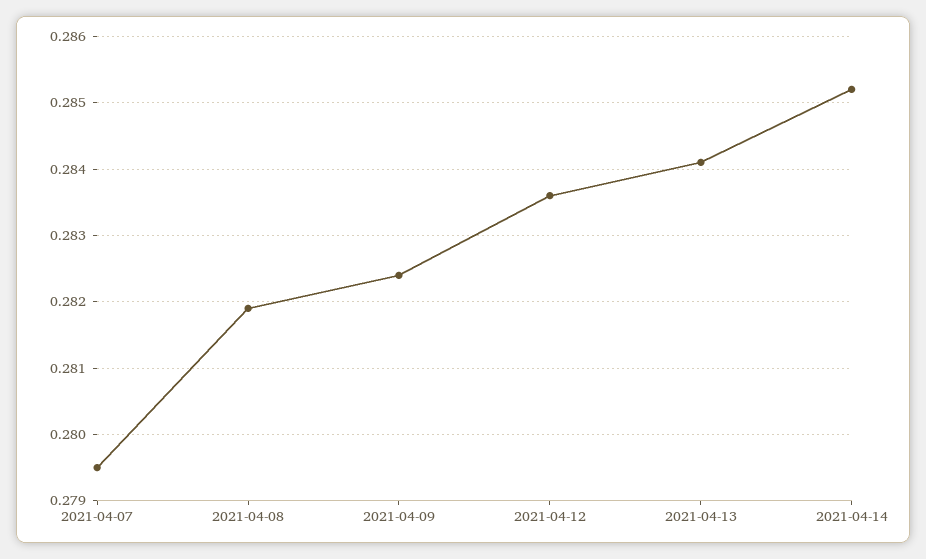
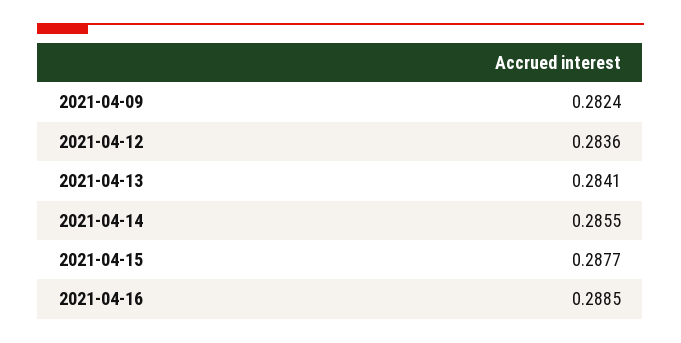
2021-04-07: 0.2795 -> none
2021-04-08: 0.2819 -> none
2021-04-14: 0.2852 -> 0.2855
2021-04-15: none -> 0.2877
2021-04-16: none -> 0.2885

